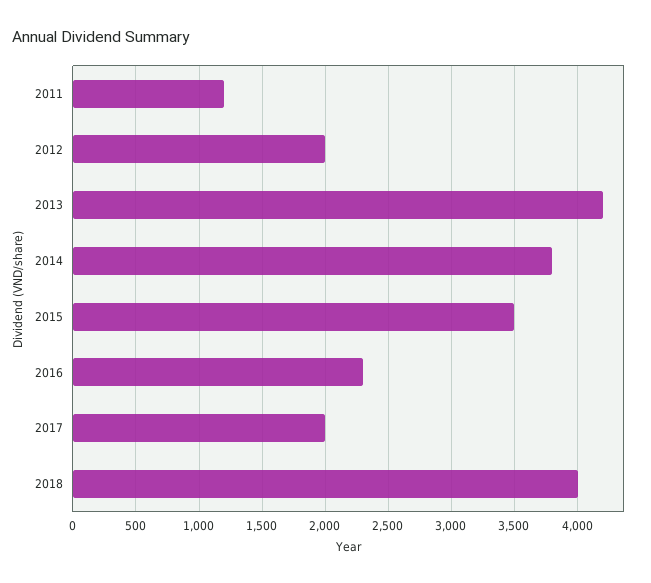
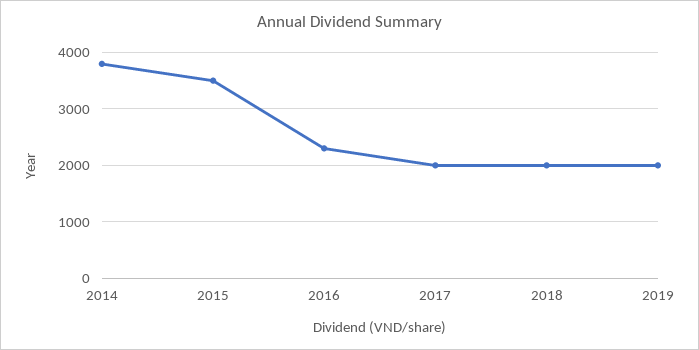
2011: 1200 -> none
2012: 2000 -> none
2013: 4200 -> none
2018: 4000 -> 2000
2019: none -> 2000

